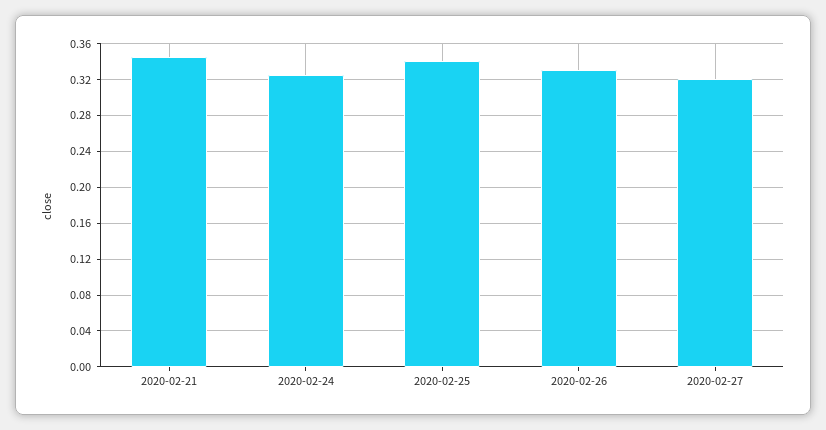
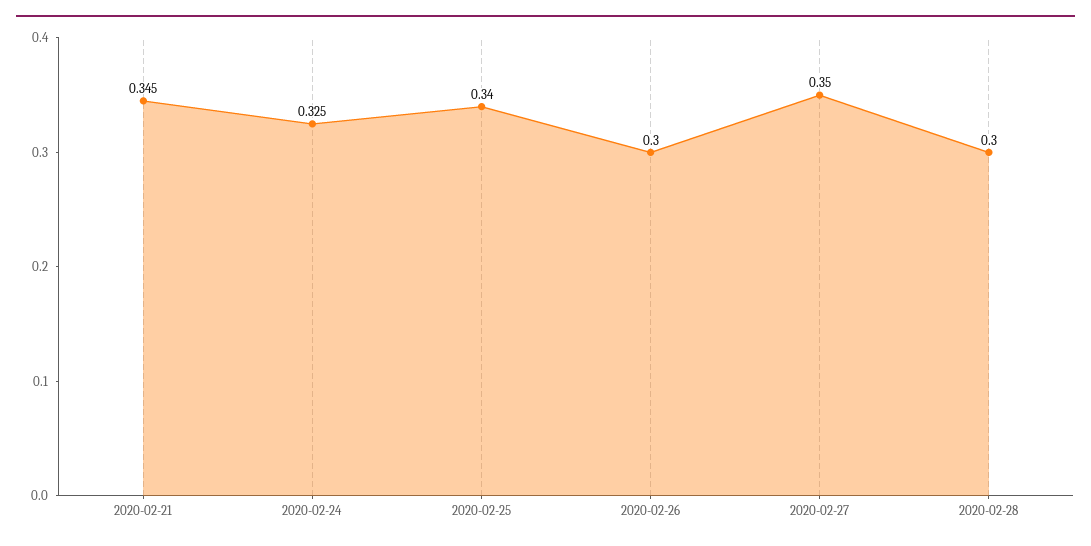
2020-02-26: 0.33 -> 0.3
2020-02-27: 0.32 -> 0.35
2020-02-28: none -> 0.3

